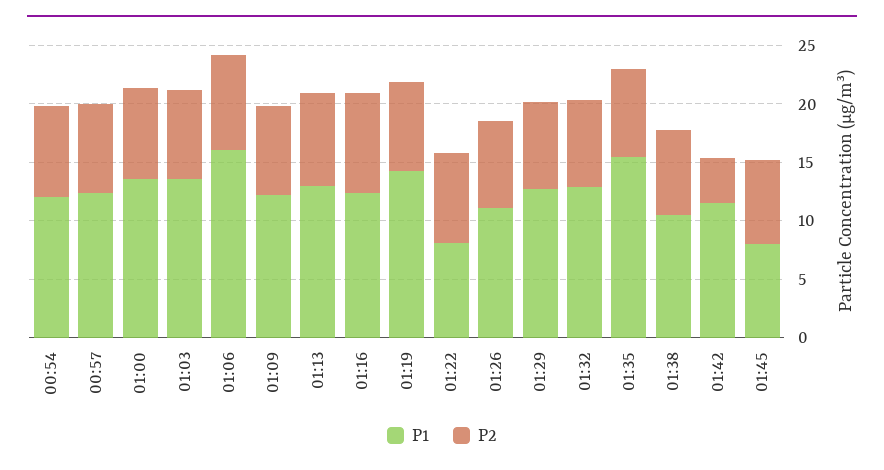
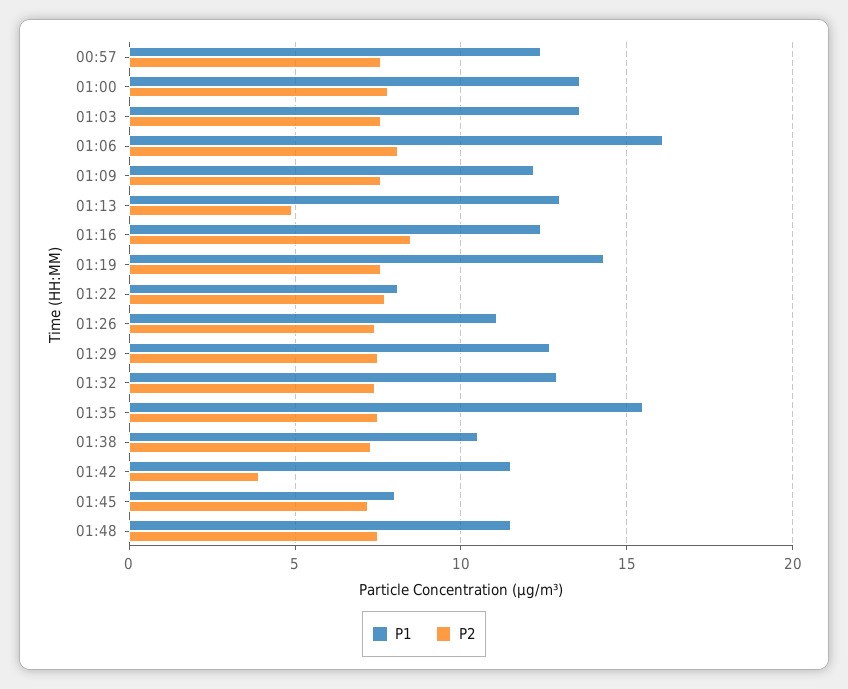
P1, 00:54: 12 -> none
P2, 00:54: 8 -> none
P2, 01:13: 8 -> 5
P1, 01:48: none -> 11.5
P2, 01:48: none -> 7.5

